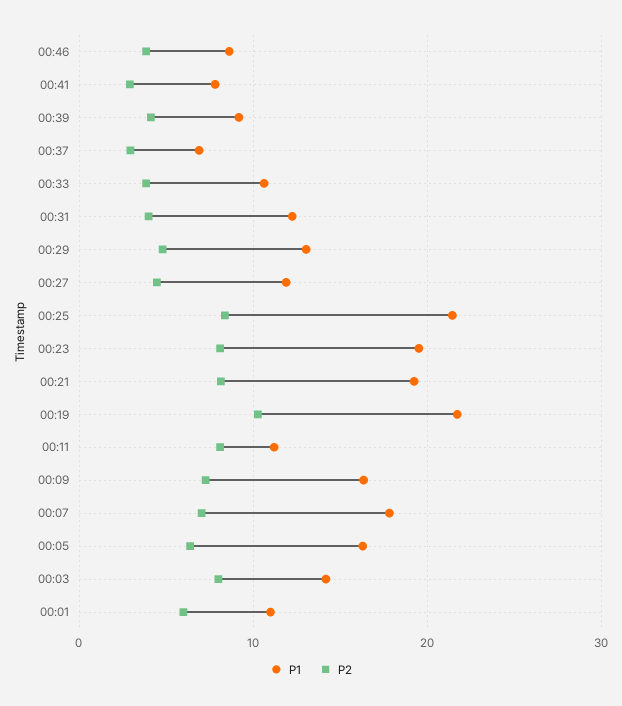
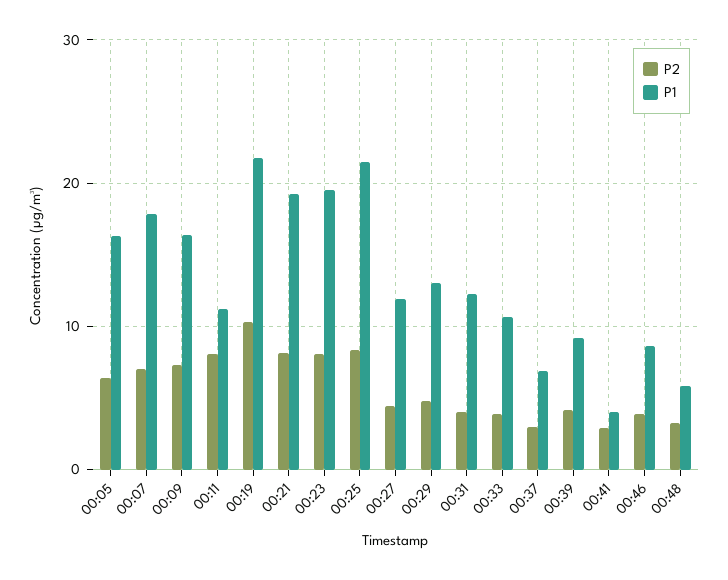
P1, 00:41: 8 -> 4
P1, 00:03: 14 -> none
P2, 00:03: 8 -> none
P1, 00:01: 11 -> none
P2, 00:01: 6 -> none
P2, 00:48: none -> 3
P1, 00:48: none -> 6

